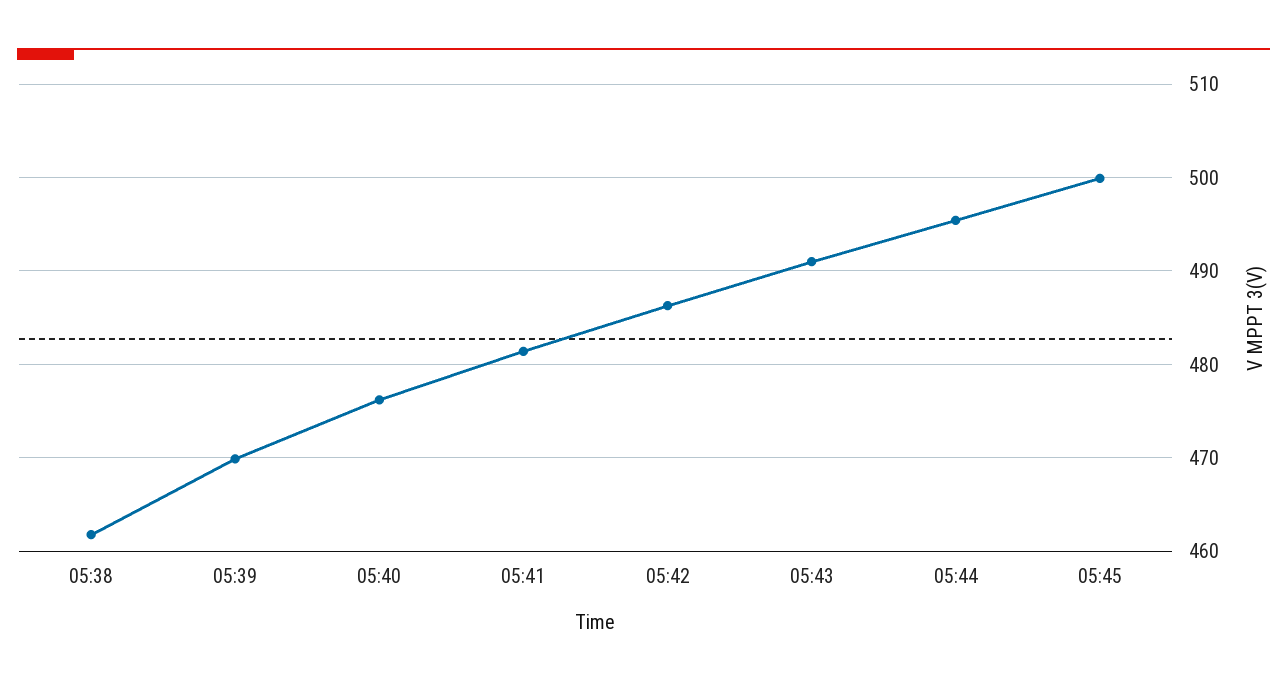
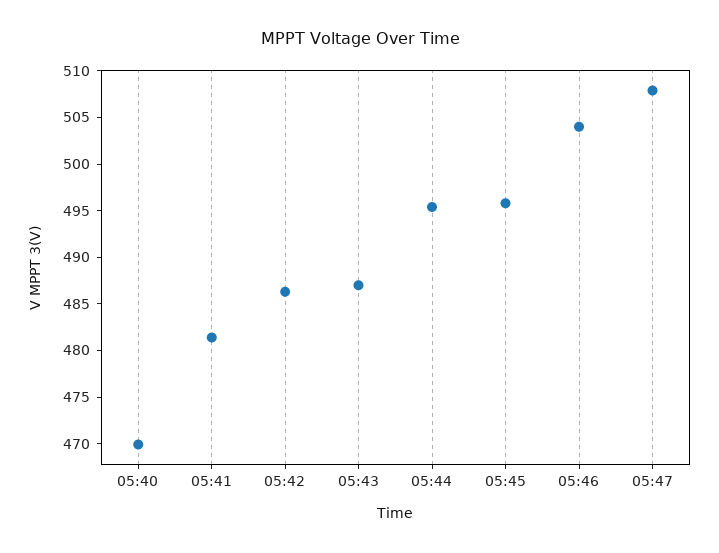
05:38: 462 -> none
05:39: 470 -> none
05:40: 476 -> 470
05:43: 491 -> 487
05:45: 500 -> 496
05:46: none -> 504
05:47: none -> 508

